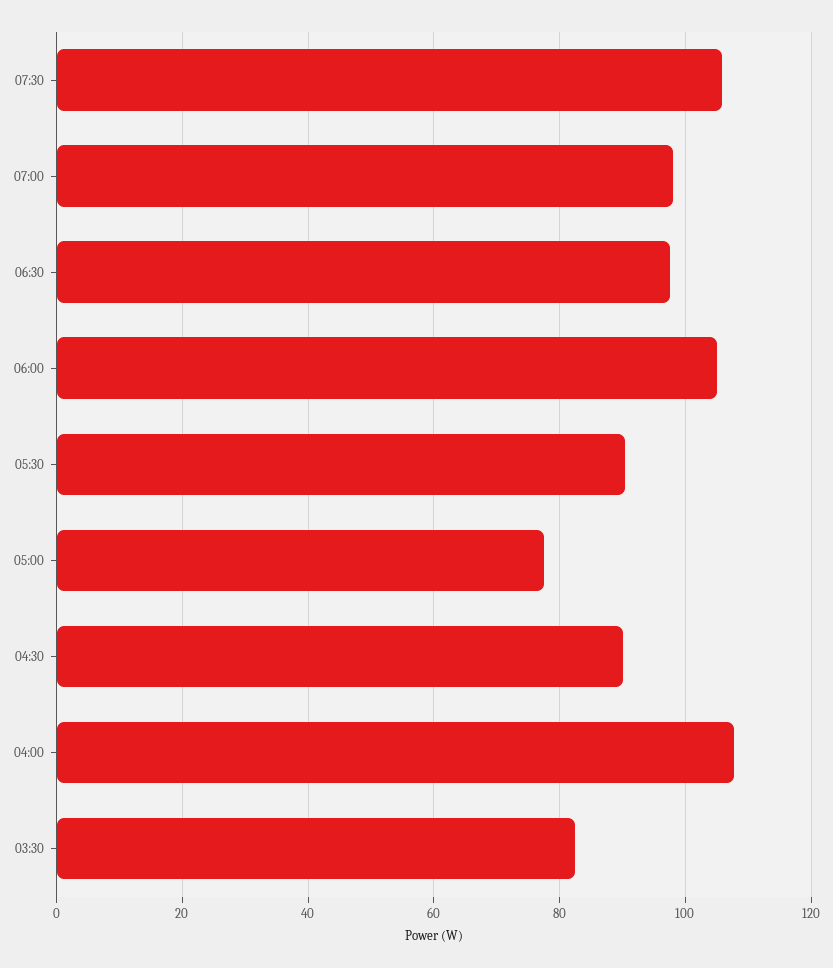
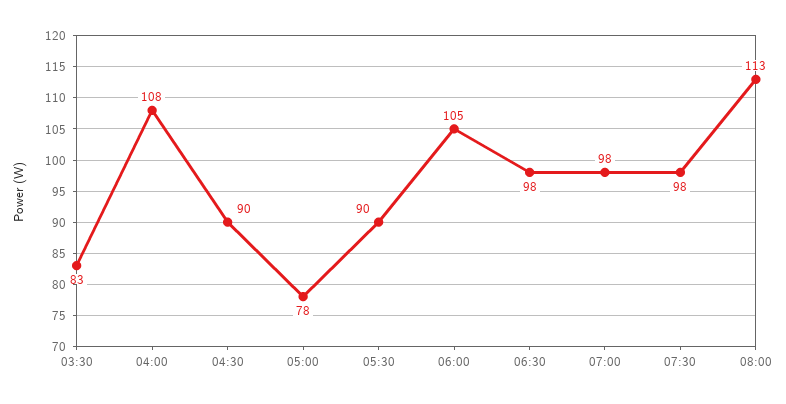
07:30: 106 -> 98
08:00: none -> 113

